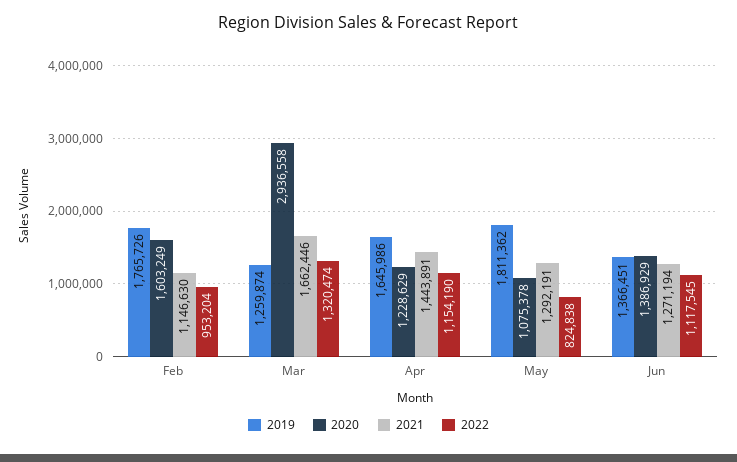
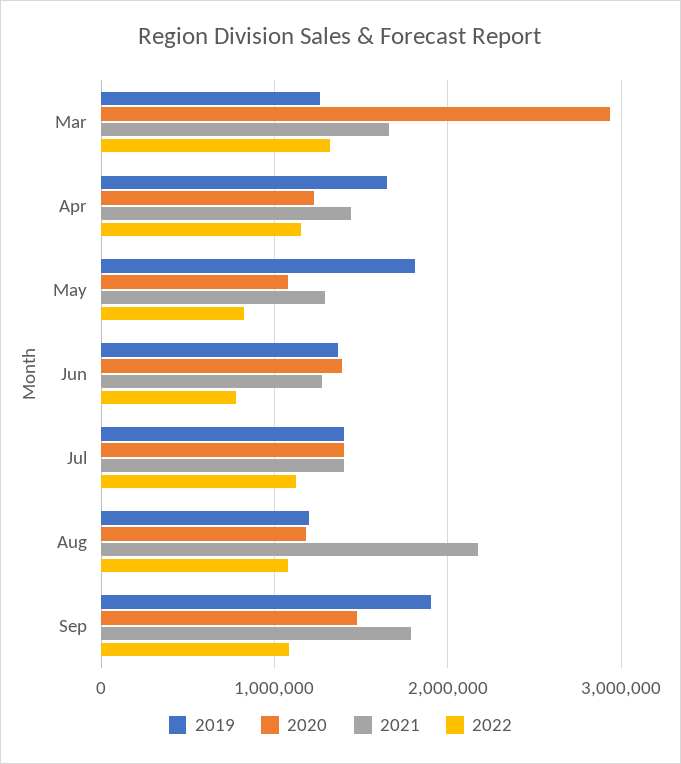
2019, Feb: 1765726 -> none
2020, Feb: 1603249 -> none
2021, Feb: 1146630 -> none
2022, Feb: 953204 -> none
2022, Jun: 1117545 -> 800000
2019, Jul: none -> 1400000
2020, Jul: none -> 1400000
2021, Jul: none -> 1400000
2022, Jul: none -> 1100000
2019, Aug: none -> 1200000
2020, Aug: none -> 1200000
2021, Aug: none -> 2200000
2022, Aug: none -> 1100000
2019, Sep: none -> 1900000
2020, Sep: none -> 1500000
2021, Sep: none -> 1800000
2022, Sep: none -> 1100000

